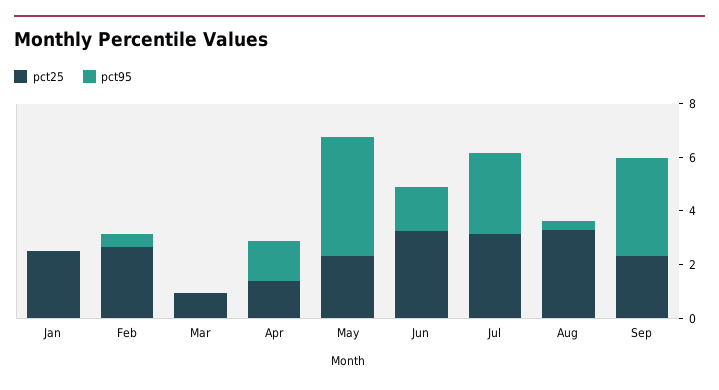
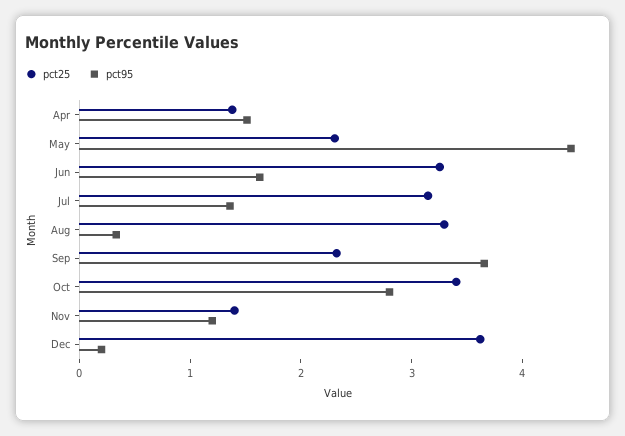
pct25, Jan: 2.5 -> none
pct95, Jan: 0 -> none
pct25, Feb: 2.5 -> none
pct95, Feb: 0.5 -> none
pct25, Mar: 1 -> none
pct95, Mar: 0 -> none
pct95, Jul: 3 -> 1.4
pct25, Oct: none -> 3.4
pct95, Oct: none -> 2.8
pct25, Nov: none -> 1.4
pct95, Nov: none -> 1.2
pct25, Dec: none -> 3.6
pct95, Dec: none -> 0.2

